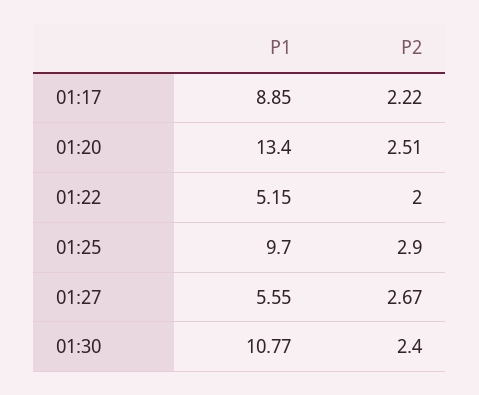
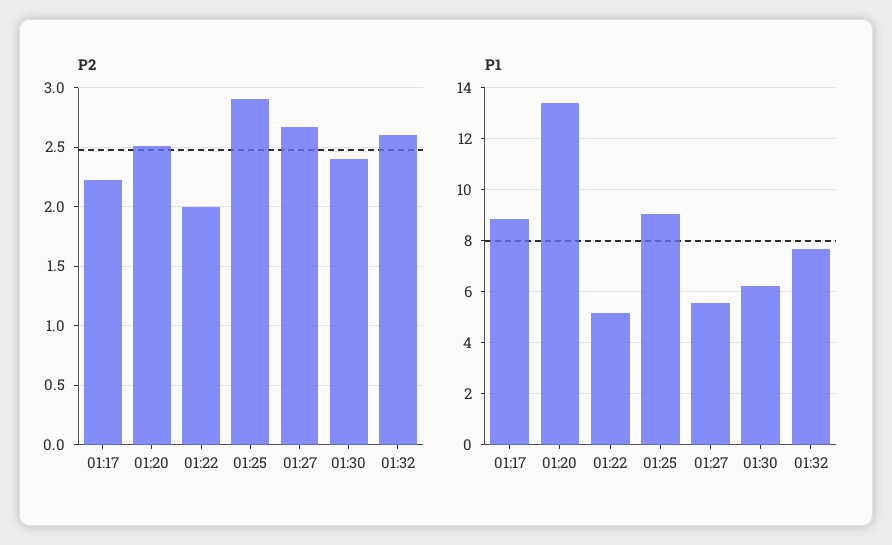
P1, 01:25: 9.7 -> 9
P1, 01:30: 10.77 -> 6.25
P2, 01:32: none -> 2.6
P1, 01:32: none -> 7.75

